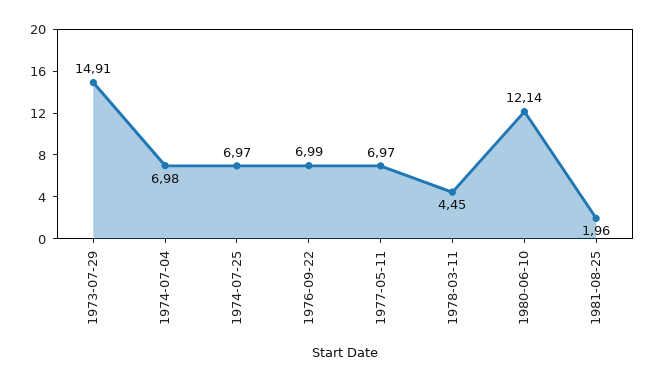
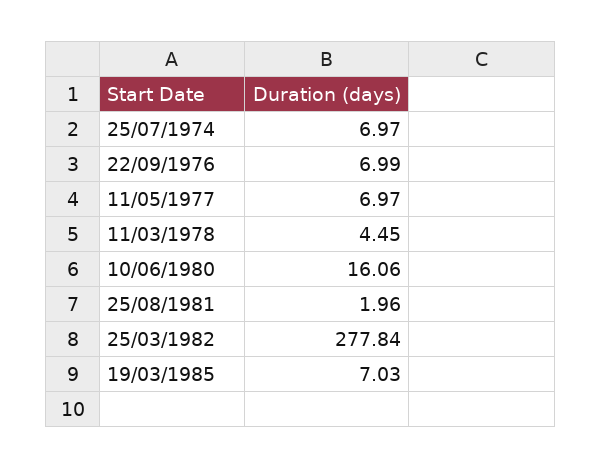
1973-07-29: 14.91 -> none
1974-07-04: 6.98 -> none
1980-06-10: 12.14 -> 16.06
25/03/1982: none -> 277.84
19/03/1985: none -> 7.03

